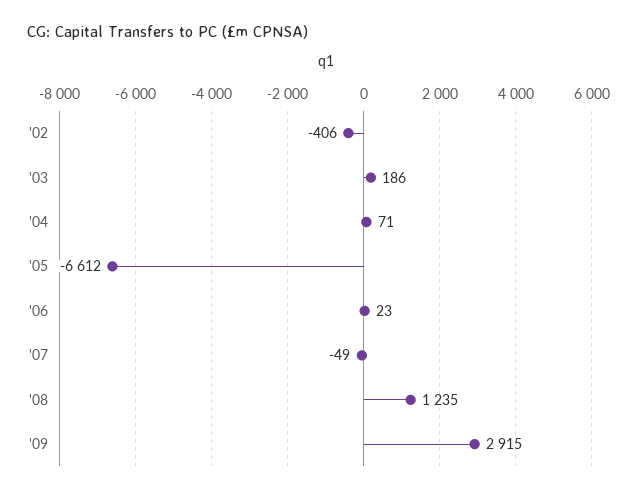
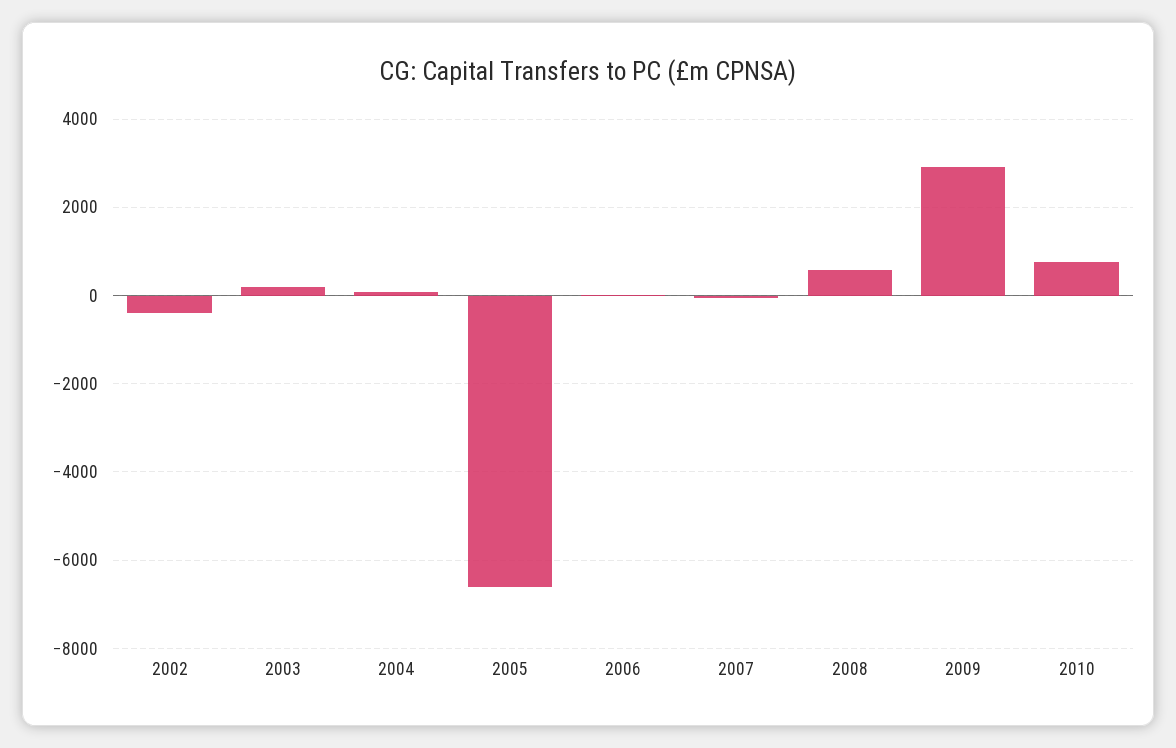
'08: 1235 -> 600
2010: none -> 800

